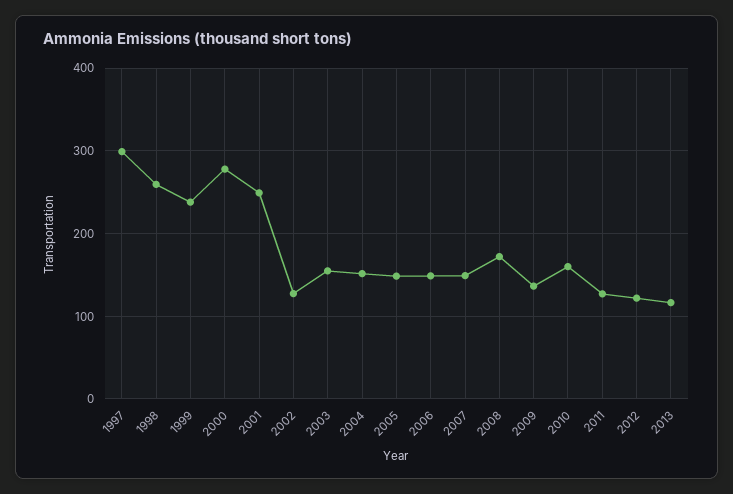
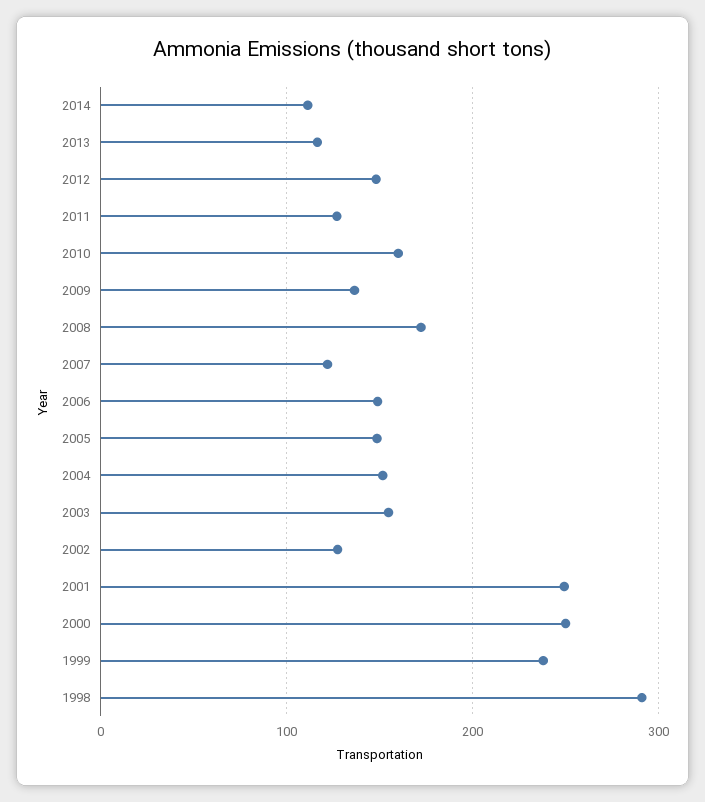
1997: 300 -> none
1998: 260 -> 290
2000: 280 -> 250
2007: 150 -> 120
2012: 120 -> 150
2014: none -> 110

